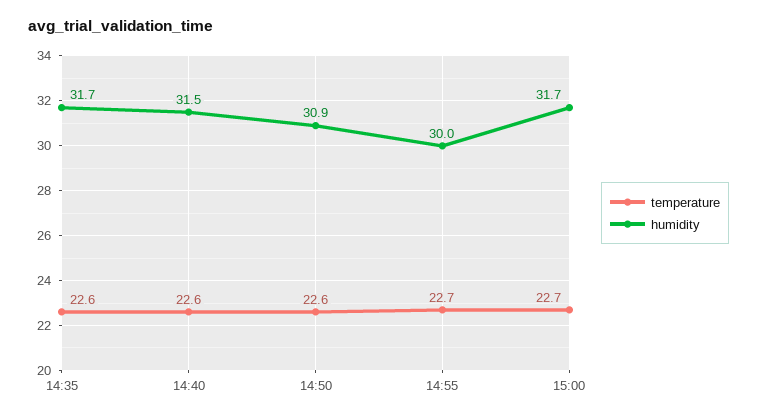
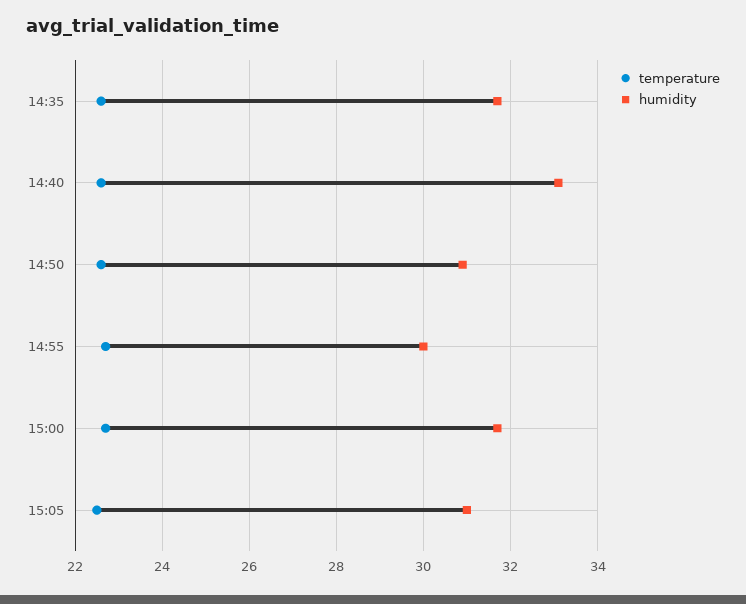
humidity, 14:40: 31.5 -> 33
temperature, 15:05: none -> 22.5
humidity, 15:05: none -> 31

